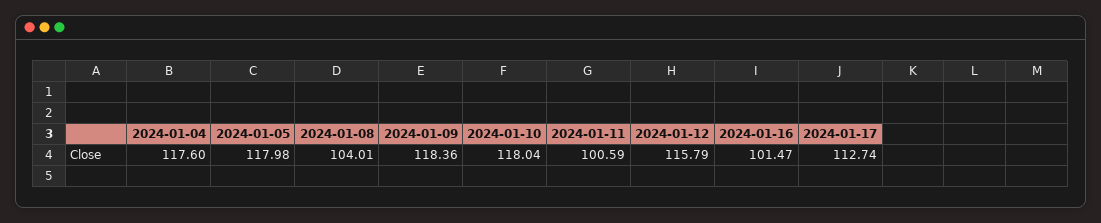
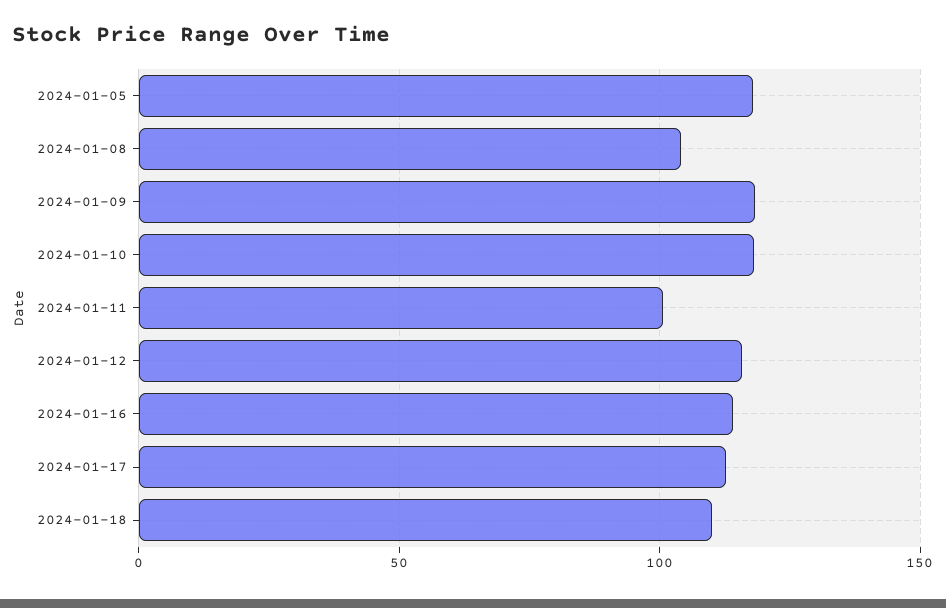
2024-01-04: 117.6 -> none
2024-01-16: 101.47 -> 115
2024-01-18: none -> 110

